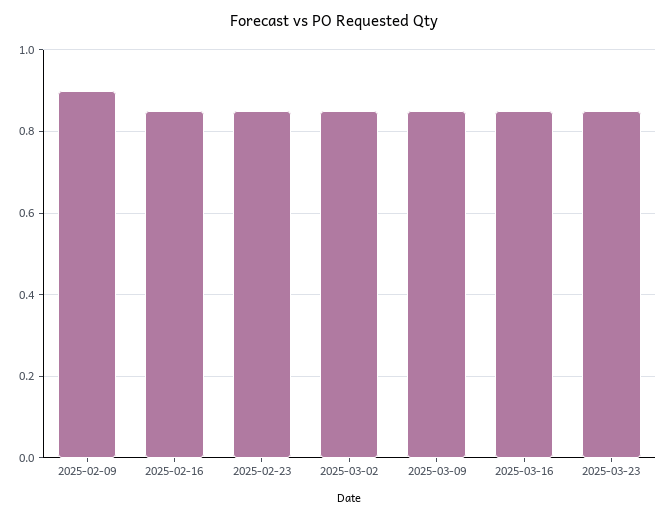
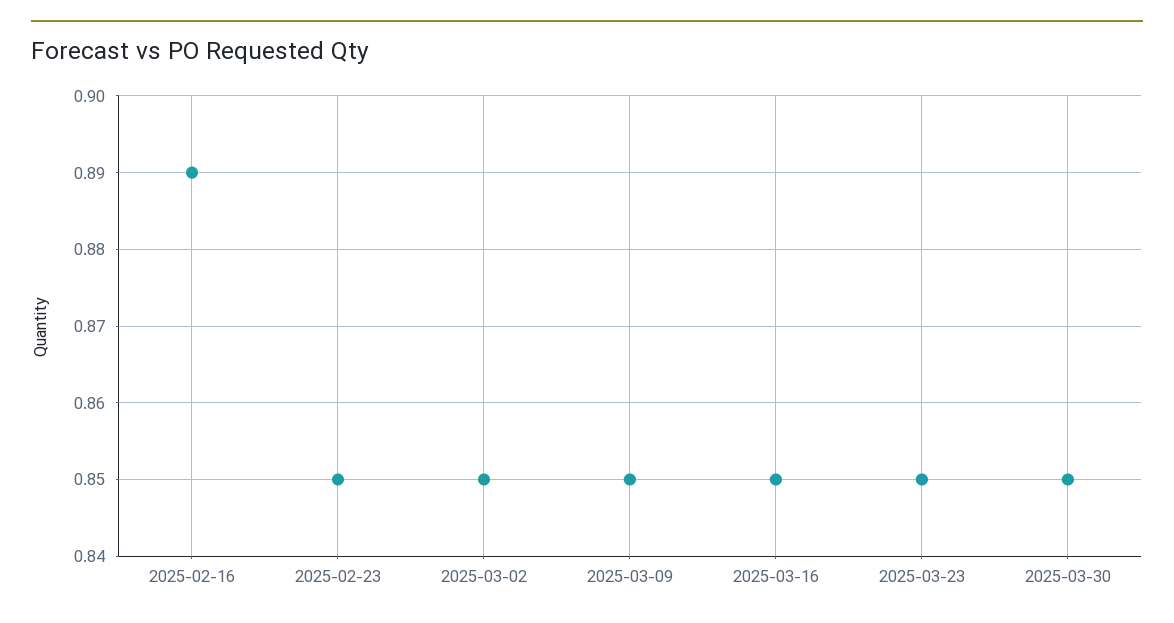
2025-02-09: 0.9 -> none
2025-02-16: 0.85 -> 0.89
2025-03-30: none -> 0.85

